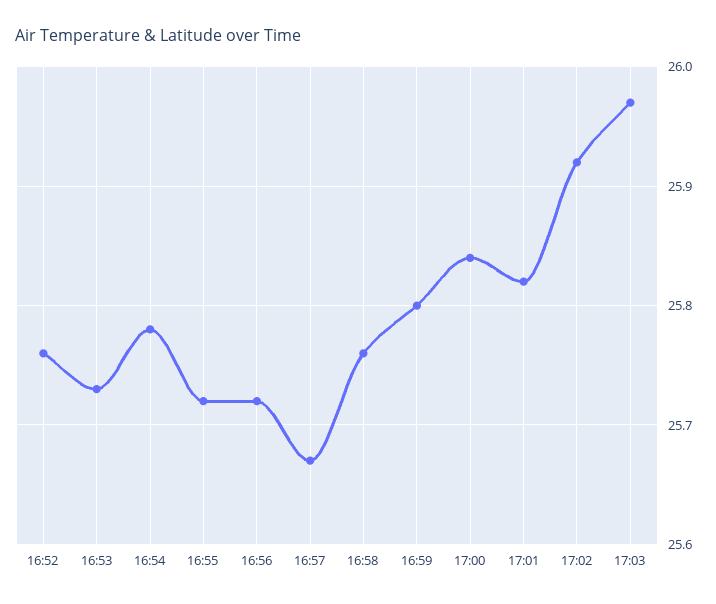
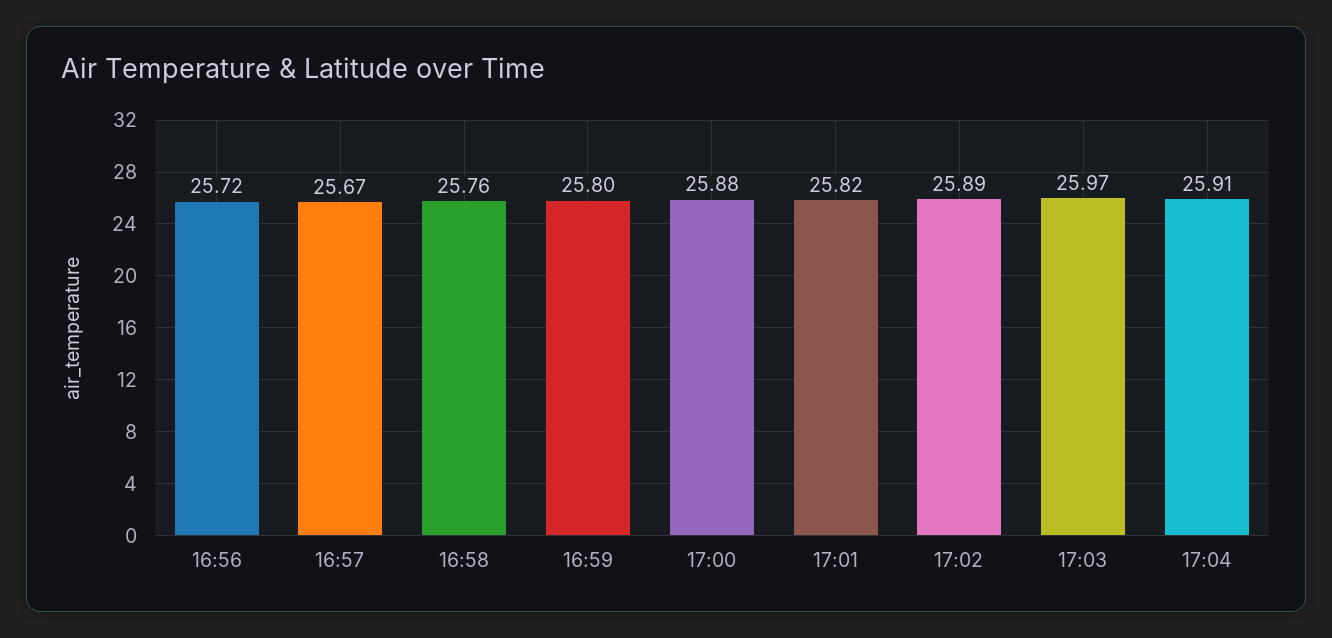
16:52: 25.76 -> none
16:53: 25.73 -> none
16:54: 25.78 -> none
16:55: 25.72 -> none
17:00: 25.84 -> 25.88
17:02: 25.92 -> 25.89
17:04: none -> 25.91

